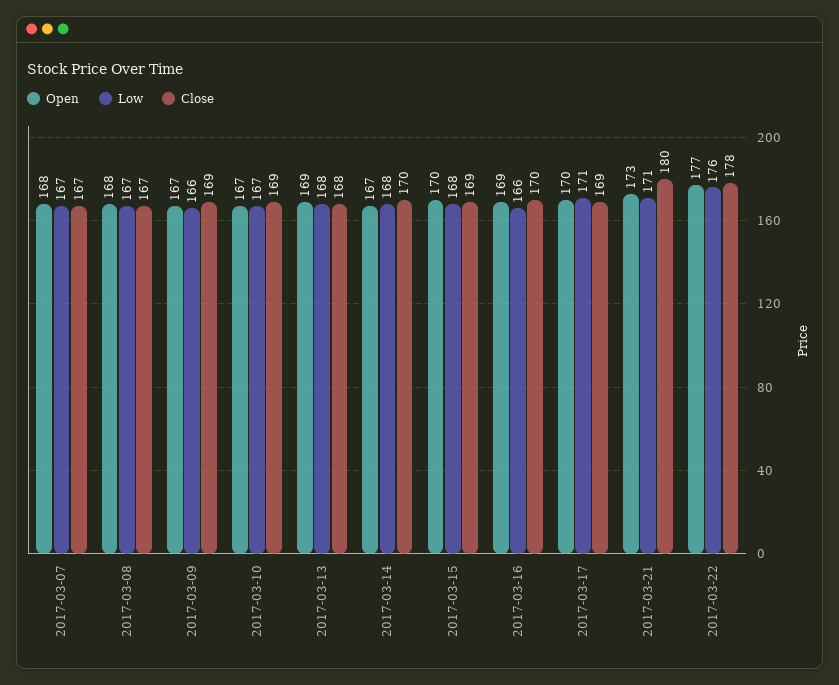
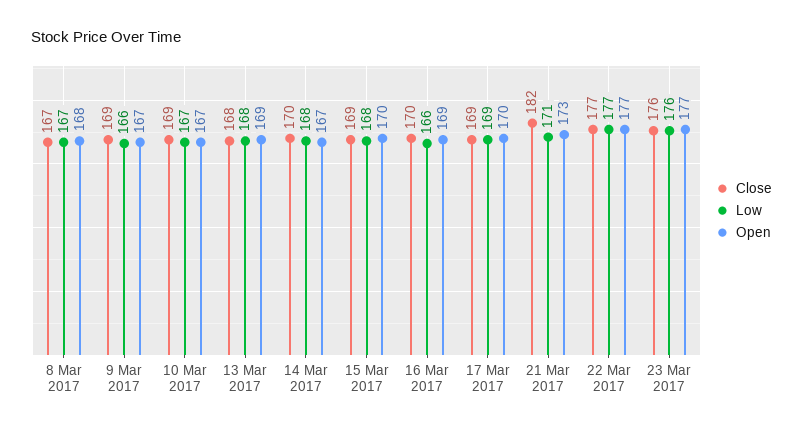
Open, 2017-03-07: 168 -> none
Low, 2017-03-07: 167 -> none
Close, 2017-03-07: 167 -> none
Low, 2017-03-17: 171 -> 169
Close, 2017-03-21: 180 -> 182
Low, 2017-03-22: 176 -> 177
Close, 2017-03-22: 178 -> 177
Close, 23 Mar 2017: none -> 176
Low, 23 Mar 2017: none -> 176
Open, 23 Mar 2017: none -> 177

